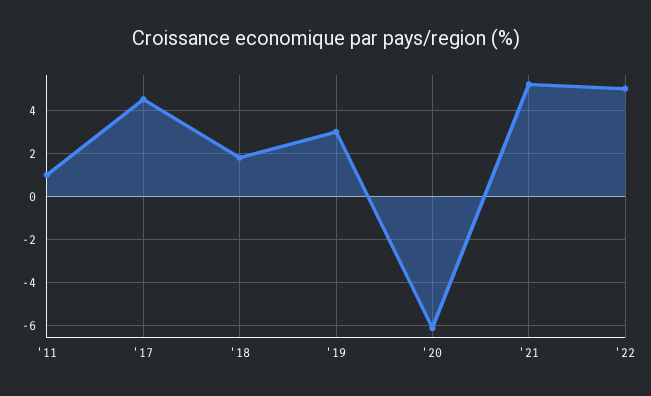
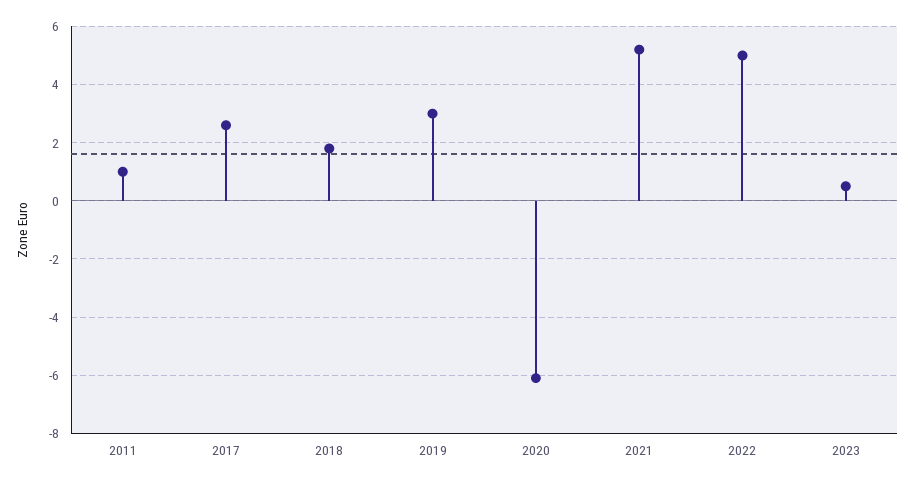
'17: 4.5 -> 2.5
2023: none -> 0.5

